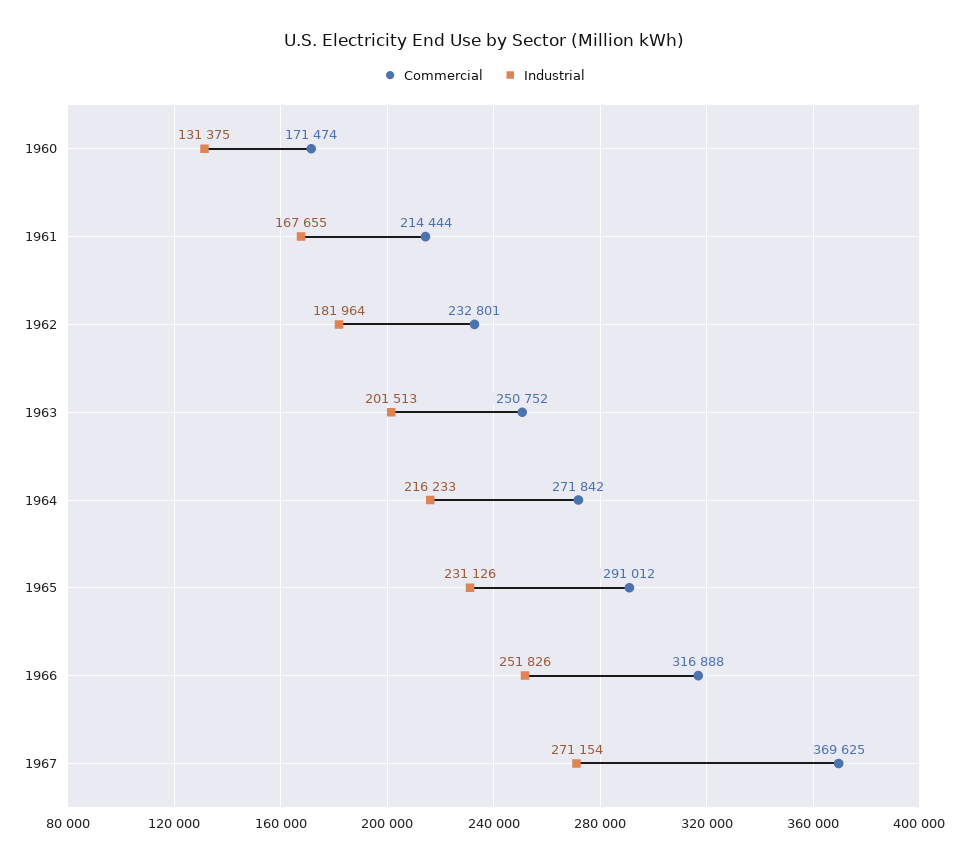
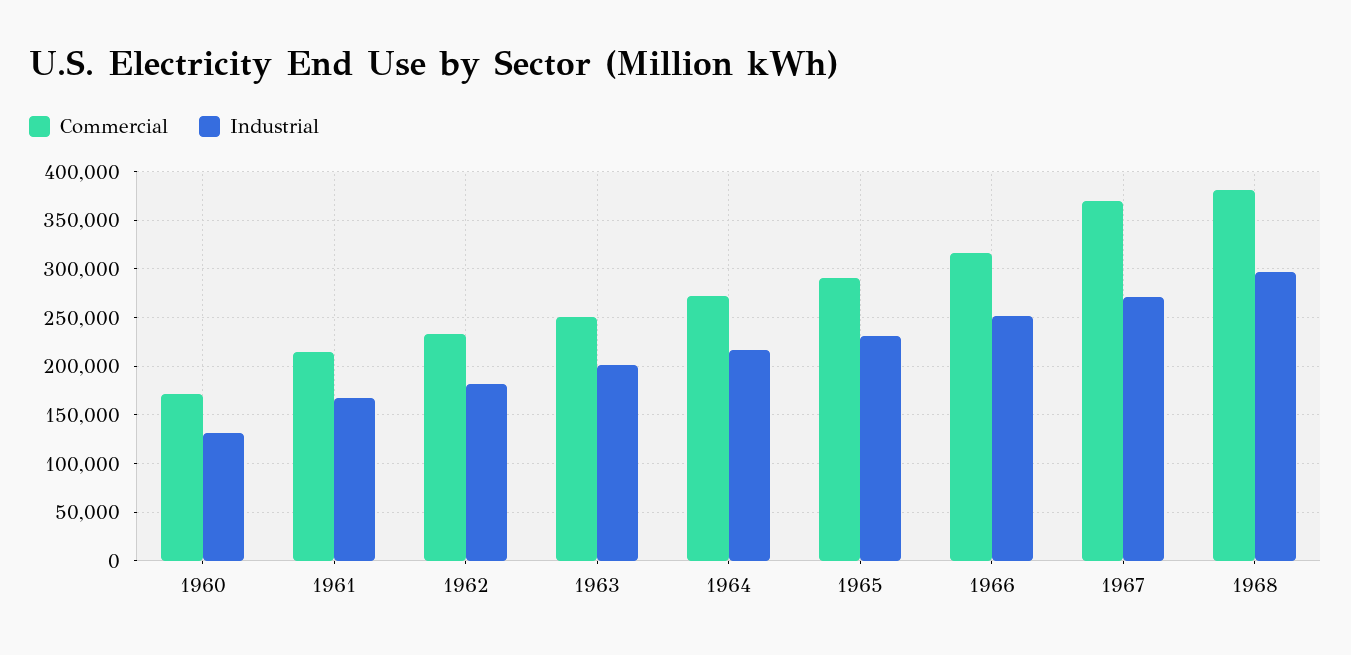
Commercial, 1968: none -> 380000
Industrial, 1968: none -> 300000

